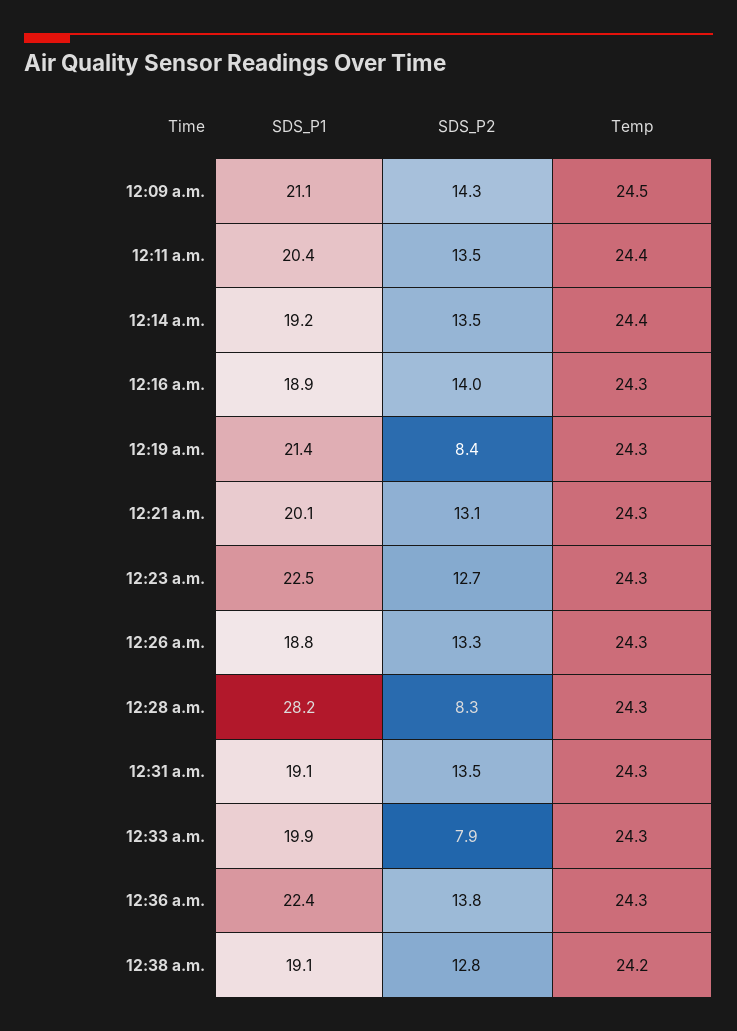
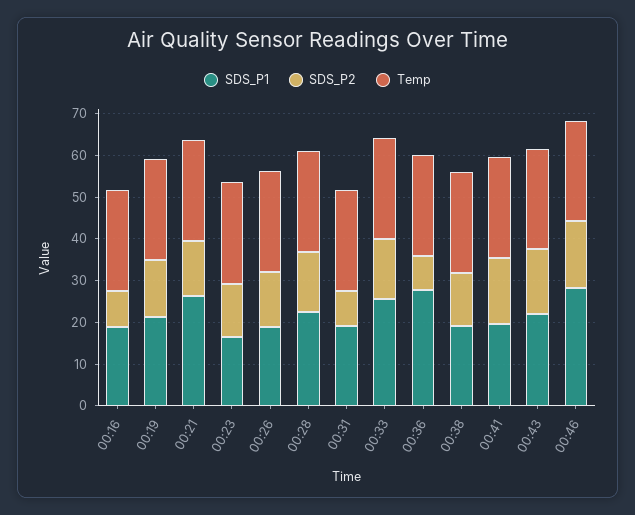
SDS_P1, 12:09 a.m.: 21.1 -> none
SDS_P2, 12:09 a.m.: 14.3 -> none
Temp, 12:09 a.m.: 24.5 -> none
SDS_P1, 12:11 a.m.: 20.4 -> none
SDS_P2, 12:11 a.m.: 13.5 -> none
Temp, 12:11 a.m.: 24.4 -> none
SDS_P1, 12:14 a.m.: 19.2 -> none
SDS_P2, 12:14 a.m.: 13.5 -> none
Temp, 12:14 a.m.: 24.4 -> none
SDS_P2, 12:16 a.m.: 14 -> 8
SDS_P2, 12:19 a.m.: 8.4 -> 14
SDS_P1, 12:21 a.m.: 20.1 -> 26
SDS_P1, 12:23 a.m.: 22.5 -> 16
SDS_P1, 12:28 a.m.: 28.2 -> 22
SDS_P2, 12:28 a.m.: 8.3 -> 14
SDS_P2, 12:31 a.m.: 13.5 -> 8
SDS_P1, 12:33 a.m.: 19.9 -> 26
SDS_P2, 12:33 a.m.: 7.9 -> 14
SDS_P1, 12:36 a.m.: 22.4 -> 28
SDS_P2, 12:36 a.m.: 13.8 -> 8
SDS_P1, 00:41: none -> 20
SDS_P2, 00:41: none -> 16
Temp, 00:41: none -> 24
SDS_P1, 00:43: none -> 22
SDS_P2, 00:43: none -> 16
Temp, 00:43: none -> 24
SDS_P1, 00:46: none -> 28
SDS_P2, 00:46: none -> 16
Temp, 00:46: none -> 24

